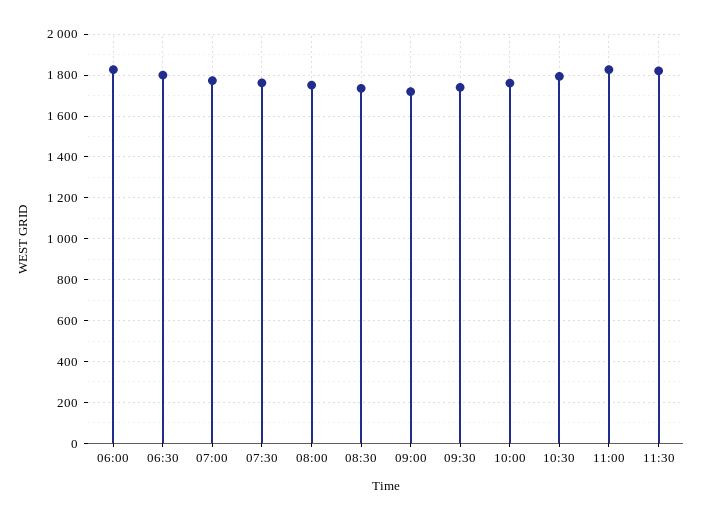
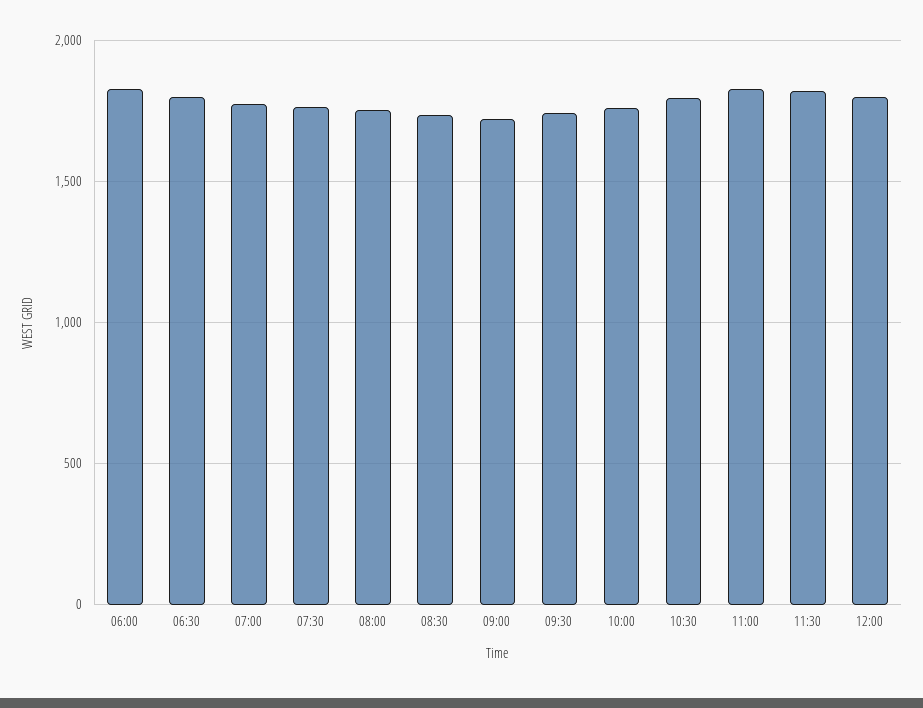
12:00: none -> 1800

